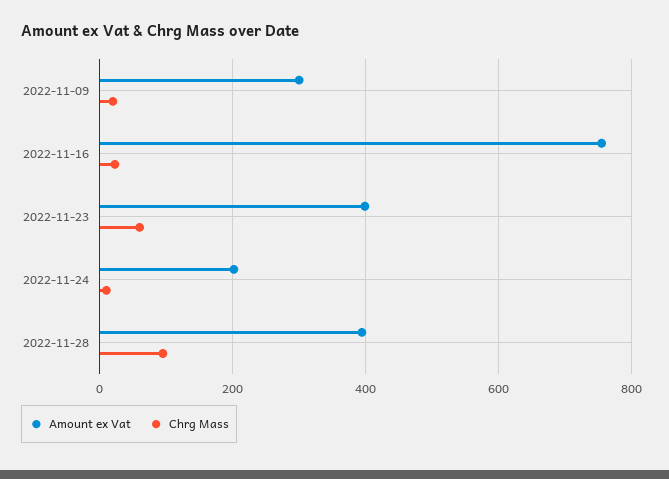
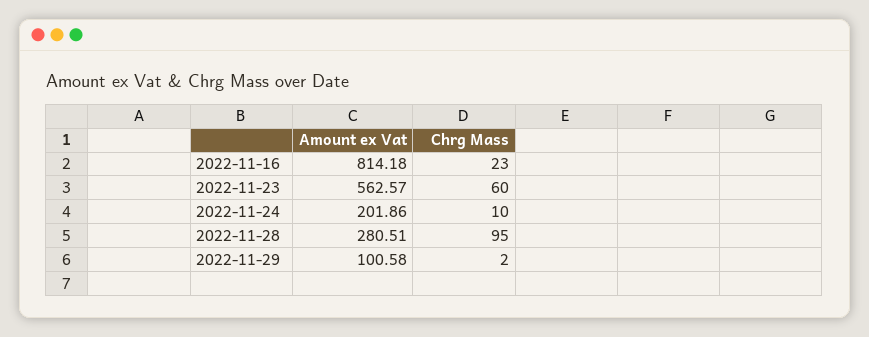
Amount ex Vat, 2022-11-09: 300 -> none
Chrg Mass, 2022-11-09: 20 -> none
Amount ex Vat, 2022-11-16: 760 -> 814.18
Amount ex Vat, 2022-11-23: 400 -> 562.57
Amount ex Vat, 2022-11-28: 400 -> 280.51
Amount ex Vat, 2022-11-29: none -> 100.58
Chrg Mass, 2022-11-29: none -> 2

